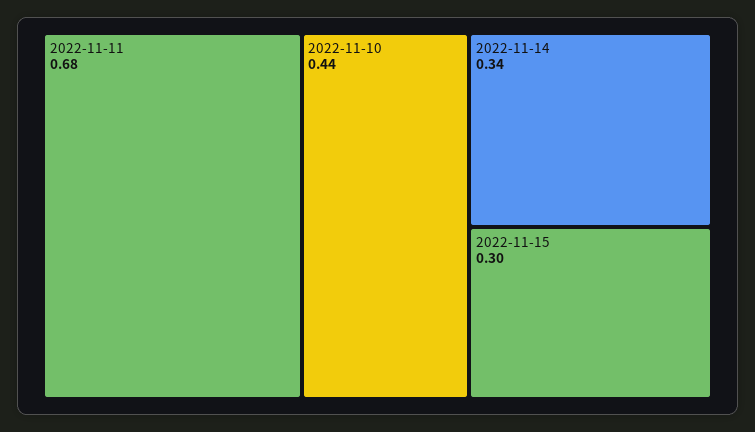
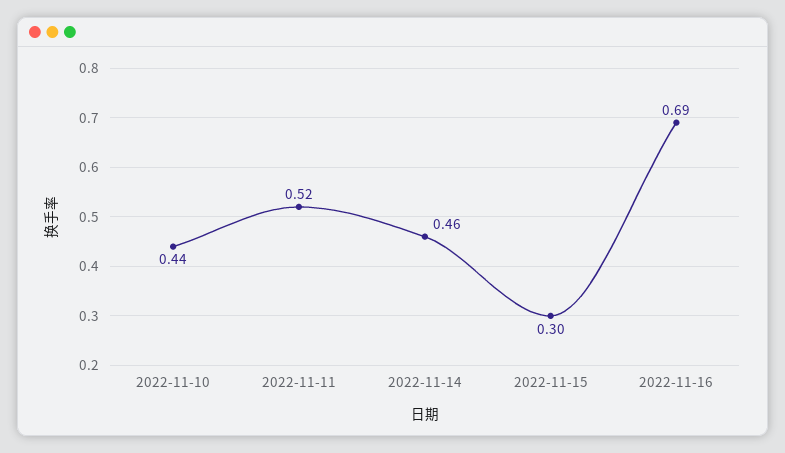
2022-11-11: 0.68 -> 0.52
2022-11-14: 0.34 -> 0.46
2022-11-16: none -> 0.69

